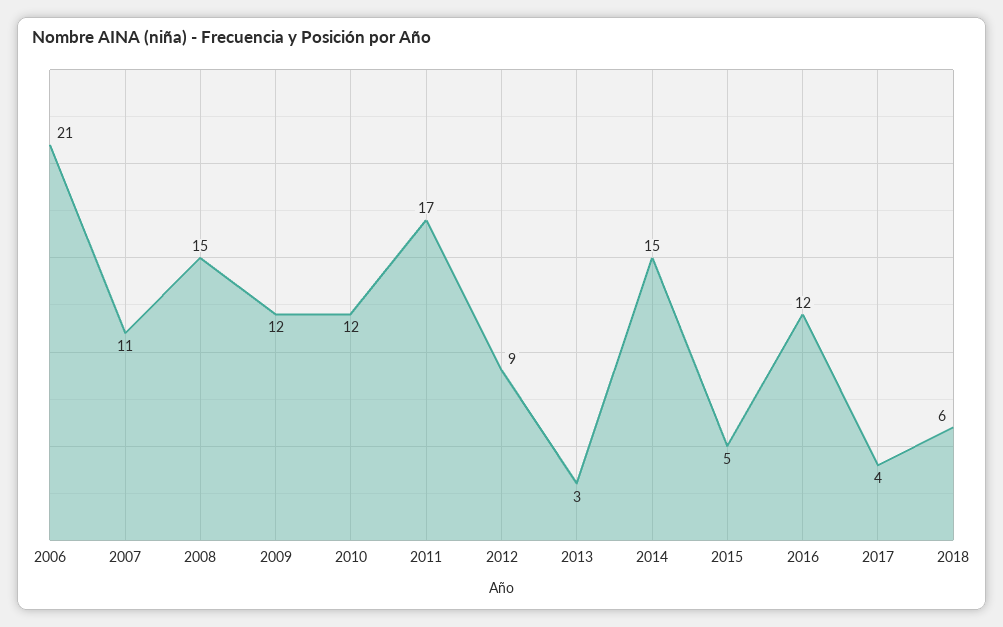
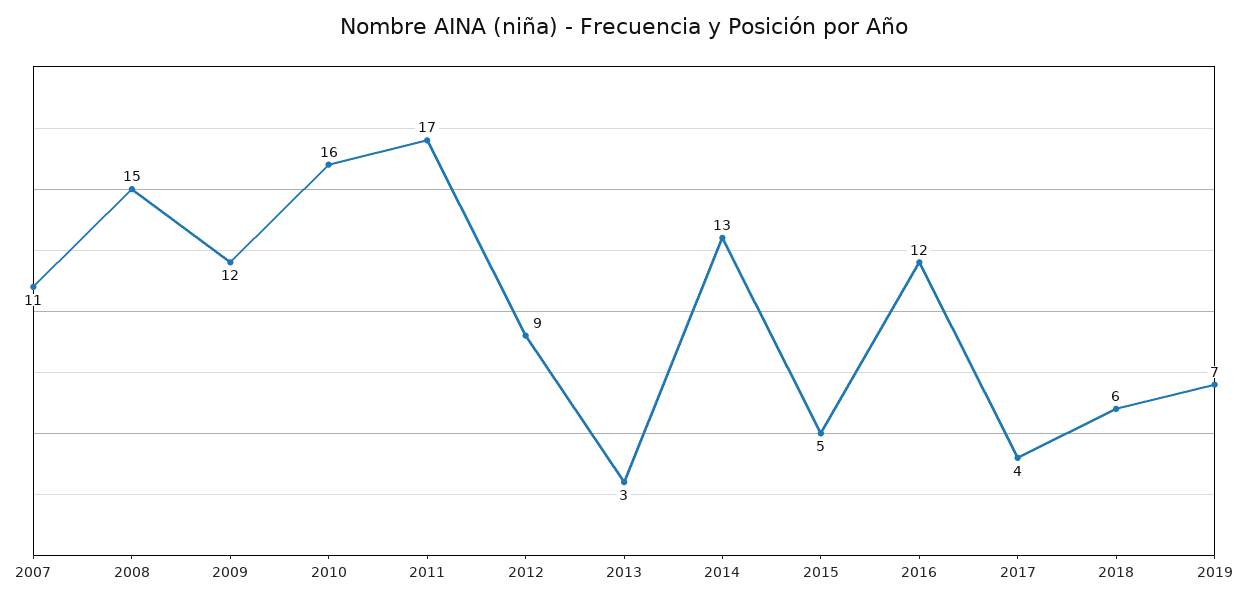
2006: 21 -> none
2010: 12 -> 16
2014: 15 -> 13
2019: none -> 7

